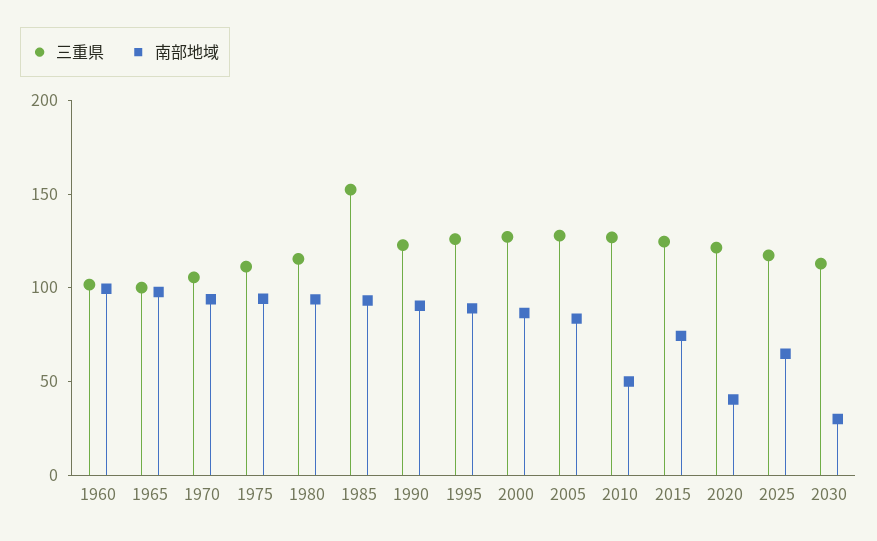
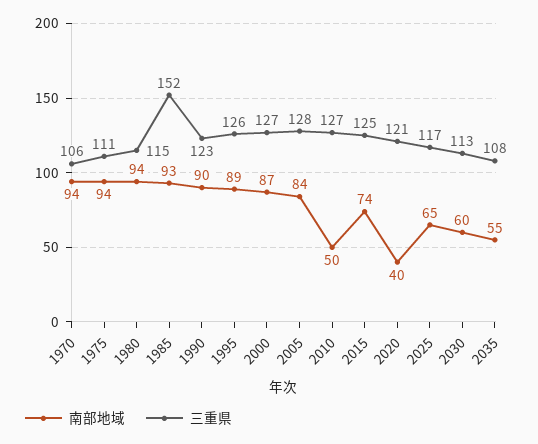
三重県, 1960: 100 -> none
南部地域, 1960: 100 -> none
三重県, 1965: 100 -> none
南部地域, 1965: 100 -> none
南部地域, 2030: 30 -> 60
南部地域, 2035: none -> 55
三重県, 2035: none -> 108

